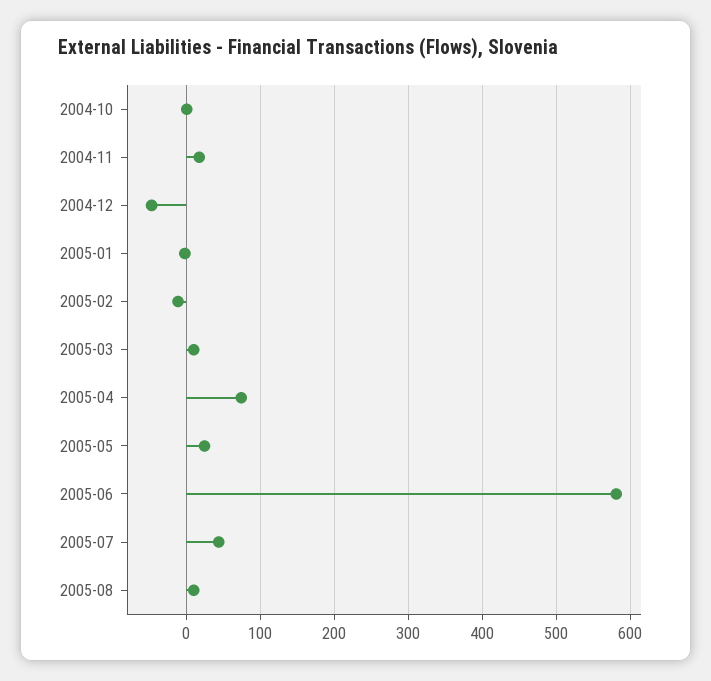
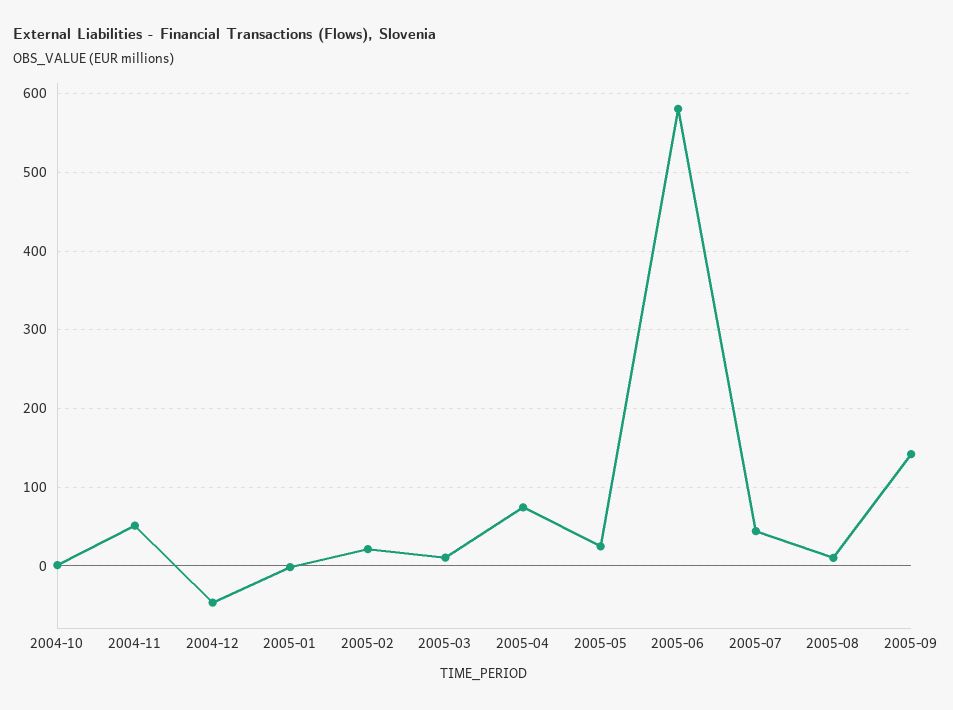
2004-11: 20 -> 50
2005-02: -10 -> 20
2005-09: none -> 140

